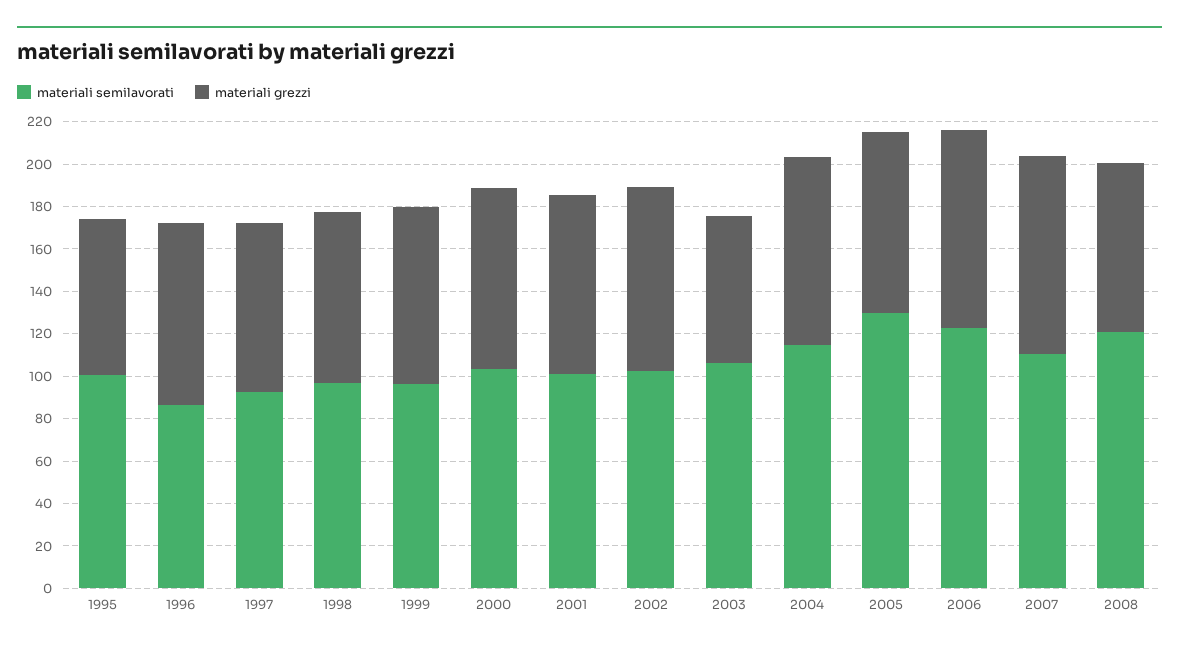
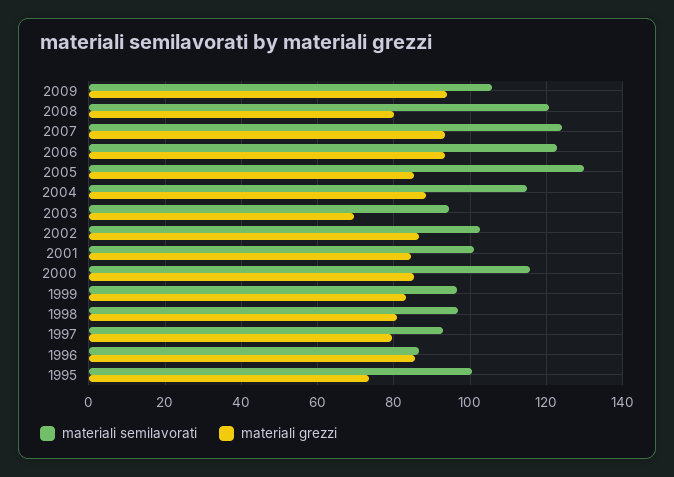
materiali semilavorati, 2000: 105 -> 116
materiali semilavorati, 2003: 105 -> 94
materiali semilavorati, 2007: 110 -> 124
materiali semilavorati, 2009: none -> 106
materiali grezzi, 2009: none -> 94

